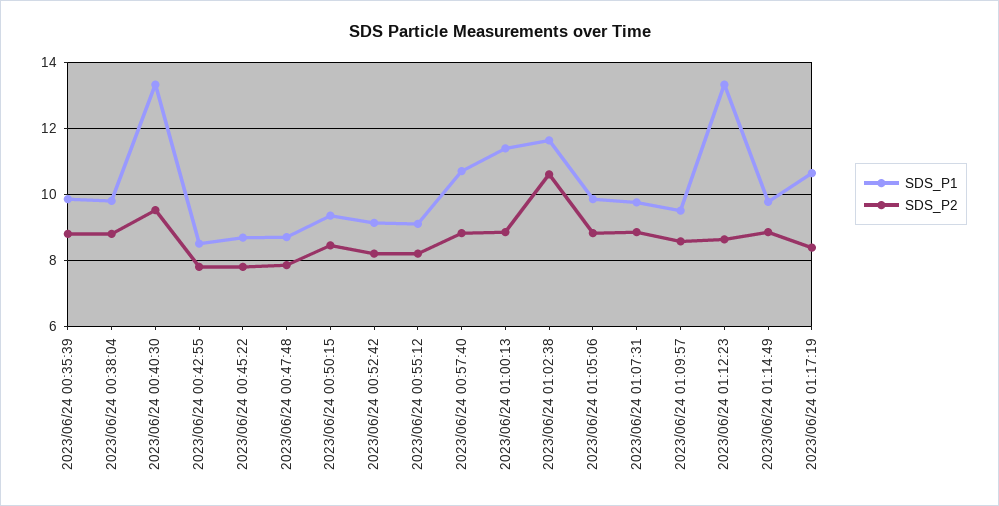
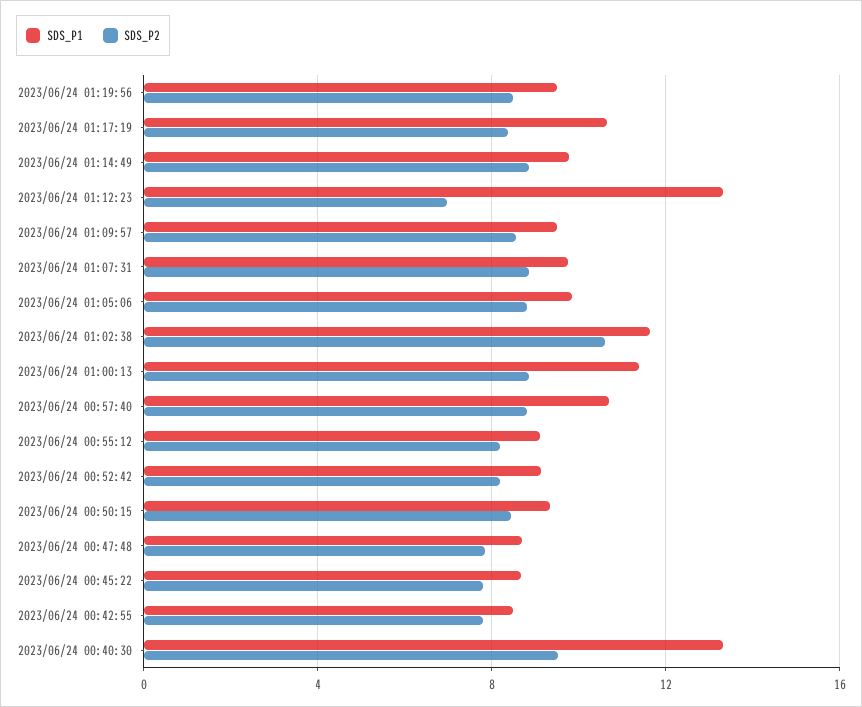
SDS_P1, 2023/06/24 00:35:39: 9.8 -> none
SDS_P2, 2023/06/24 00:35:39: 8.8 -> none
SDS_P1, 2023/06/24 00:38:04: 9.8 -> none
SDS_P2, 2023/06/24 00:38:04: 8.8 -> none
SDS_P2, 2023/06/24 01:12:23: 8.6 -> 7
SDS_P1, 2023/06/24 01:19:56: none -> 9.5
SDS_P2, 2023/06/24 01:19:56: none -> 8.5

